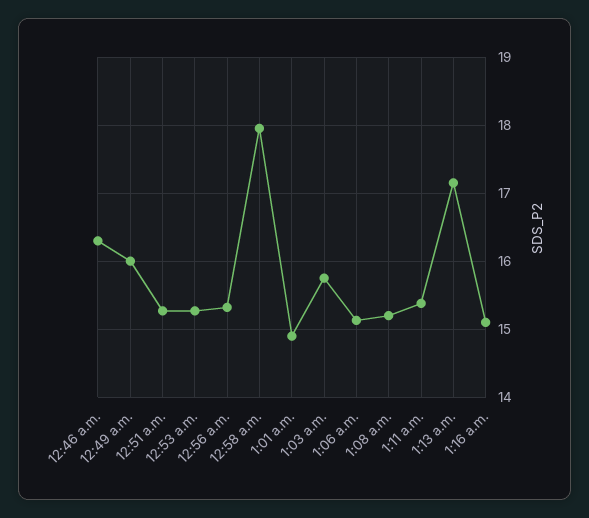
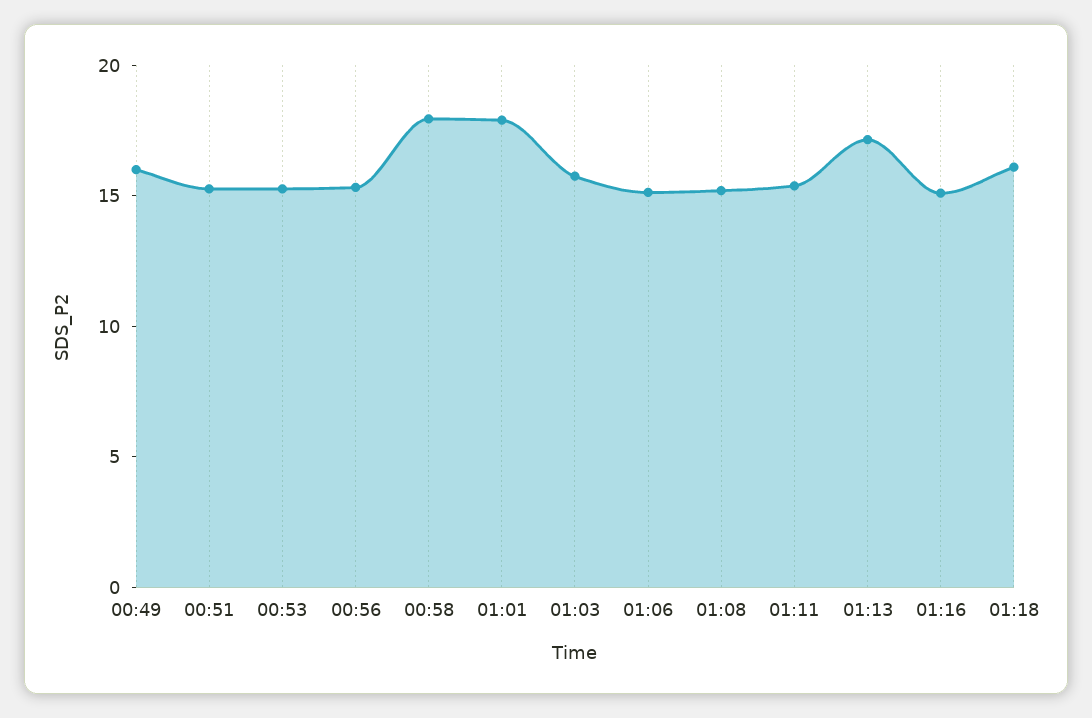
12:46 a.m.: 16.3 -> none
1:01 a.m.: 14.9 -> 18
01:18: none -> 16

